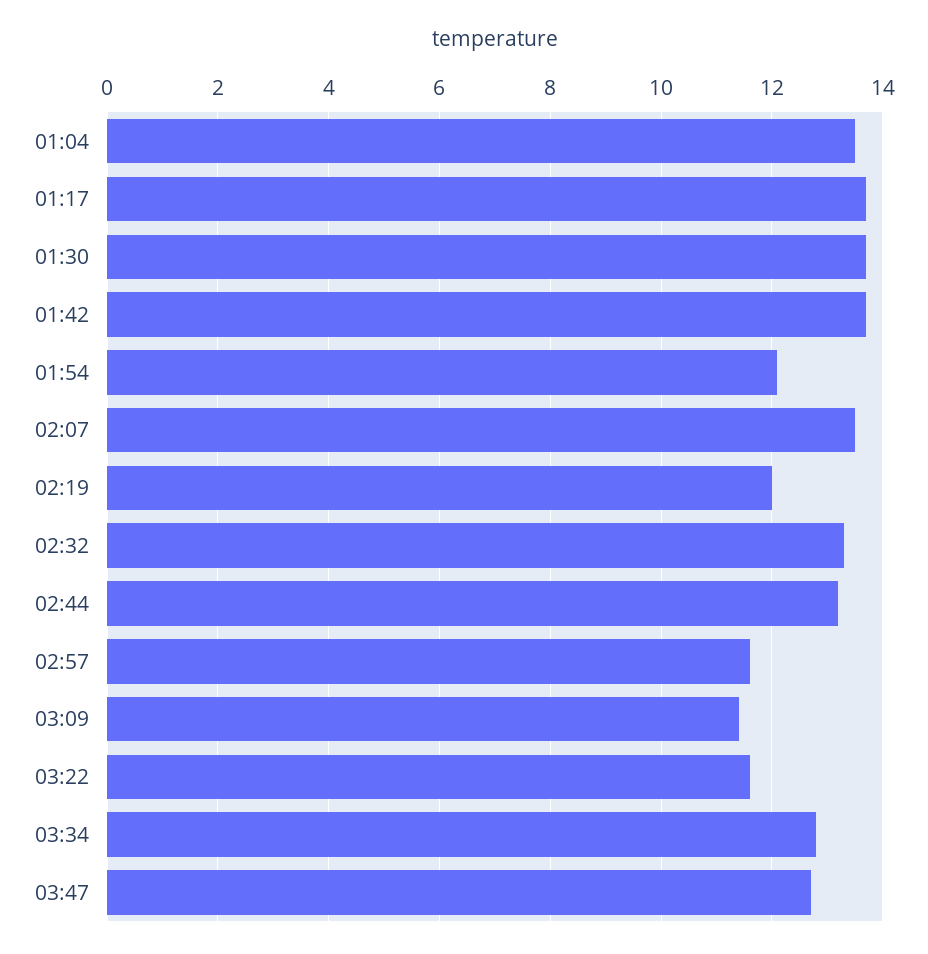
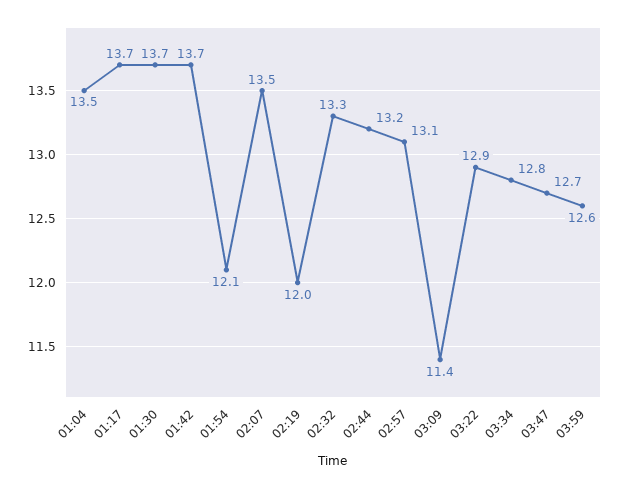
02:57: 11.5 -> 13.1
03:22: 11.5 -> 12.9
03:59: none -> 12.6

